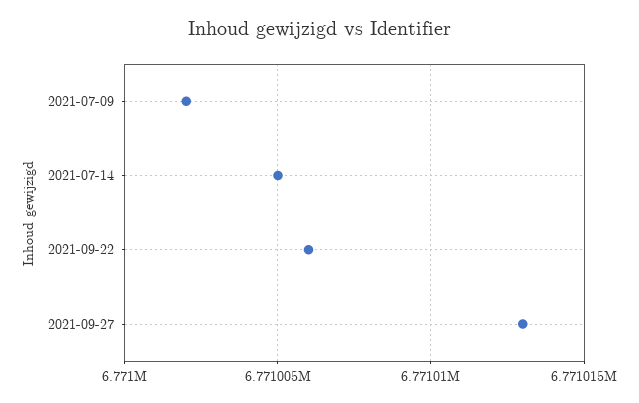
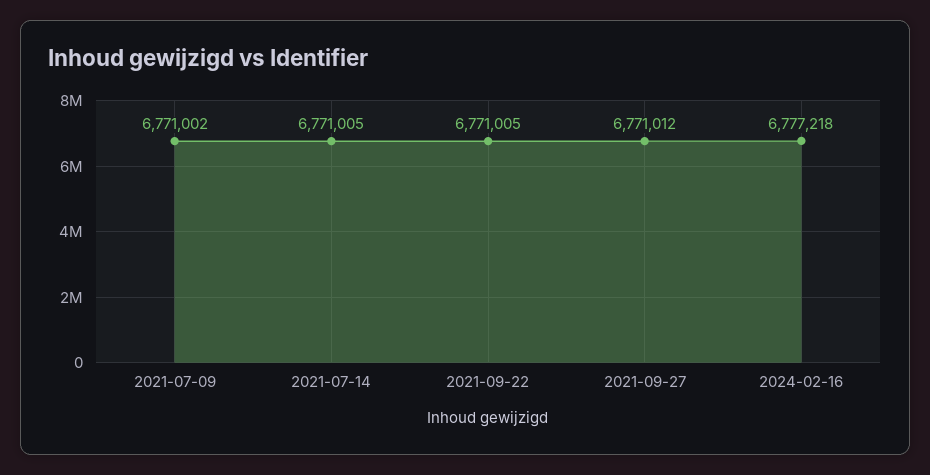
2021-09-22: 6771006 -> 6771005
2021-09-27: 6771013 -> 6771012
2024-02-16: none -> 6777218

